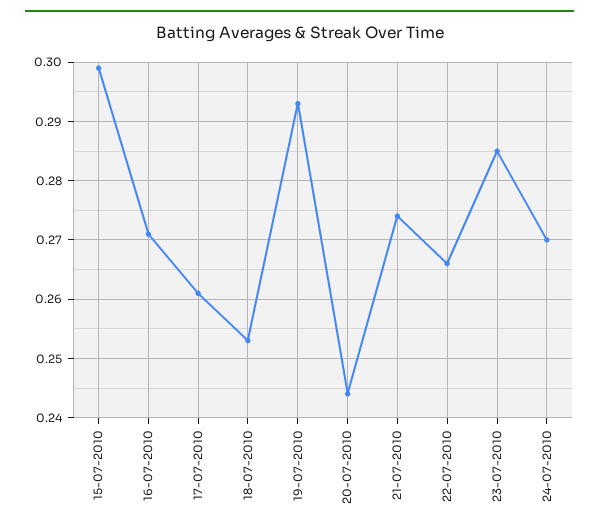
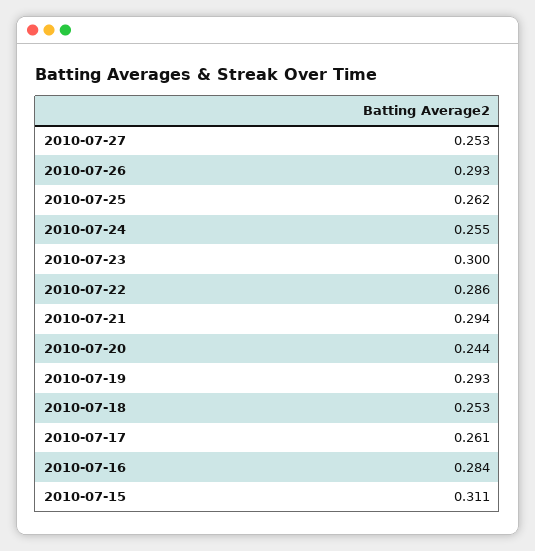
15-07-2010: 0.3 -> 0.311
16-07-2010: 0.27 -> 0.284
21-07-2010: 0.275 -> 0.294
22-07-2010: 0.265 -> 0.286
23-07-2010: 0.285 -> 0.3
24-07-2010: 0.27 -> 0.255
2010-07-27: none -> 0.253
2010-07-26: none -> 0.293
2010-07-25: none -> 0.262

